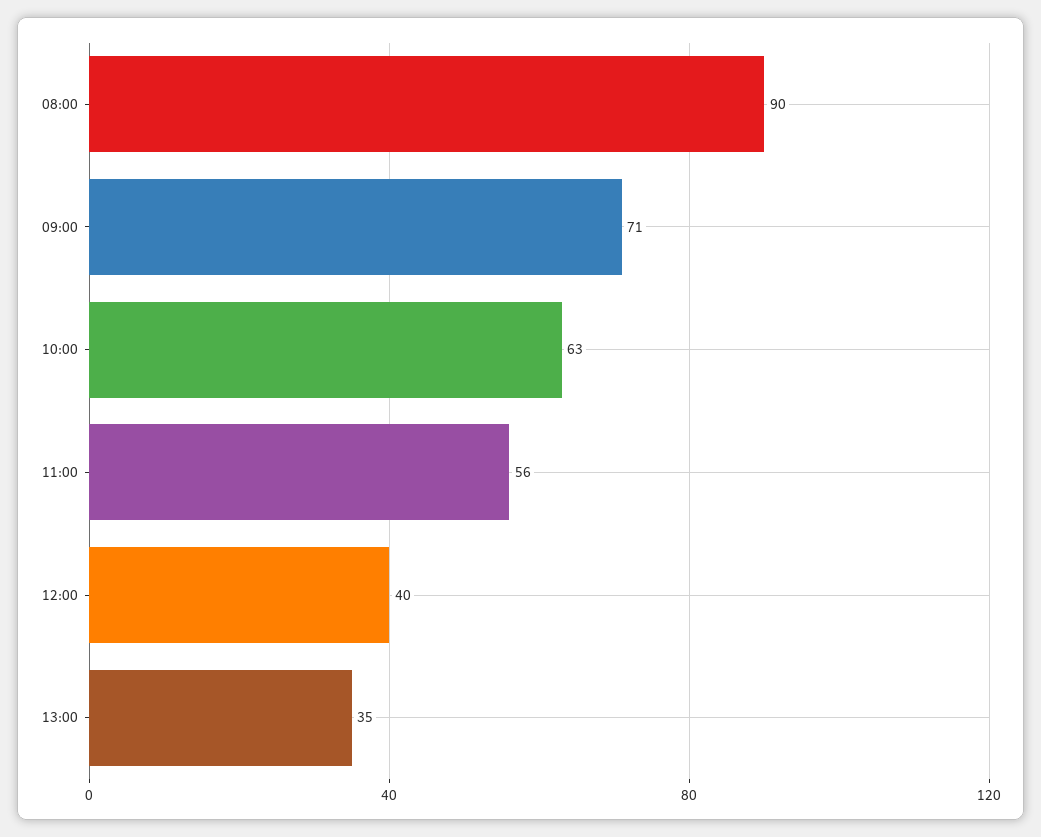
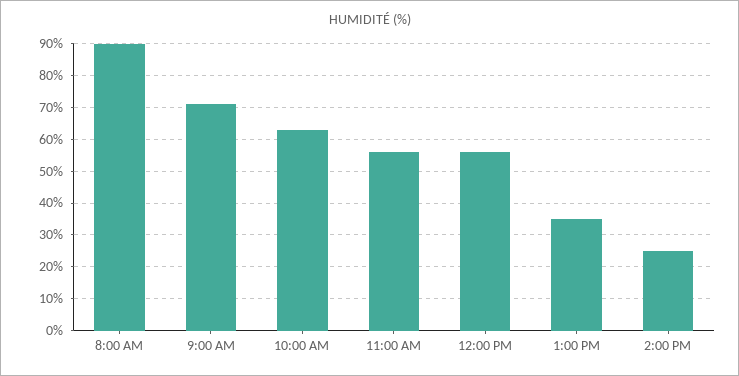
12:00: 40 -> 55
2:00 PM: none -> 25

